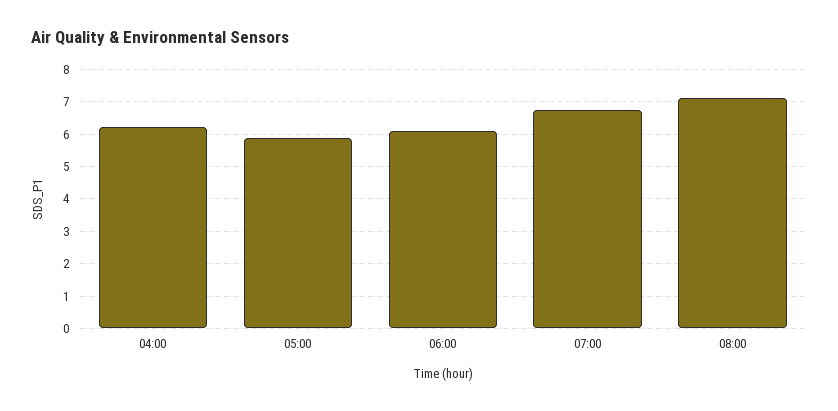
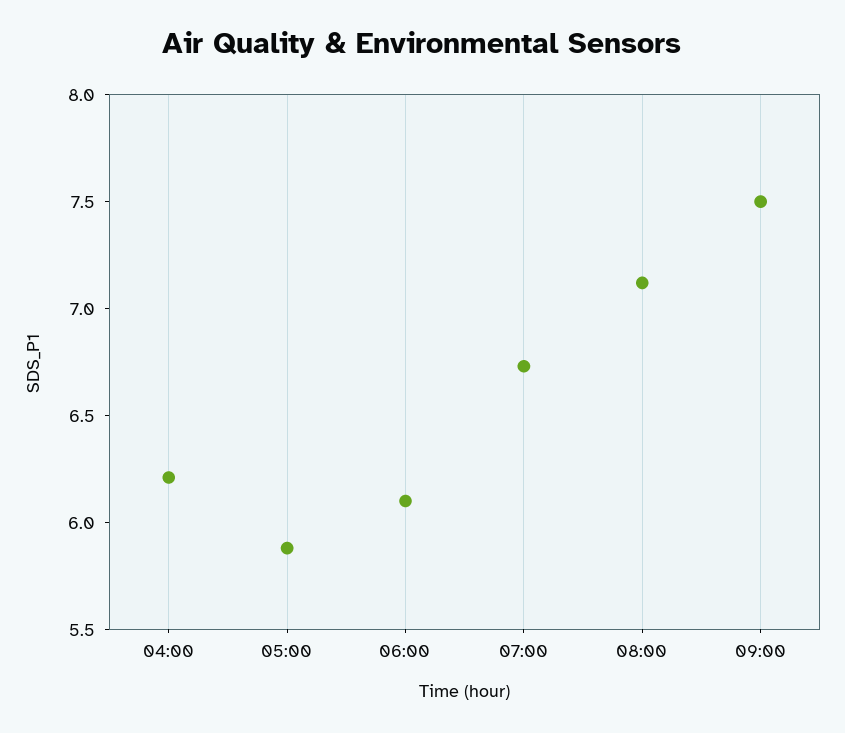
09:00: none -> 7.5

